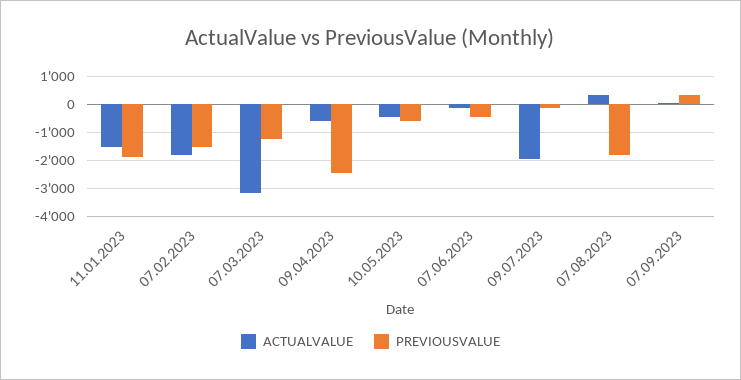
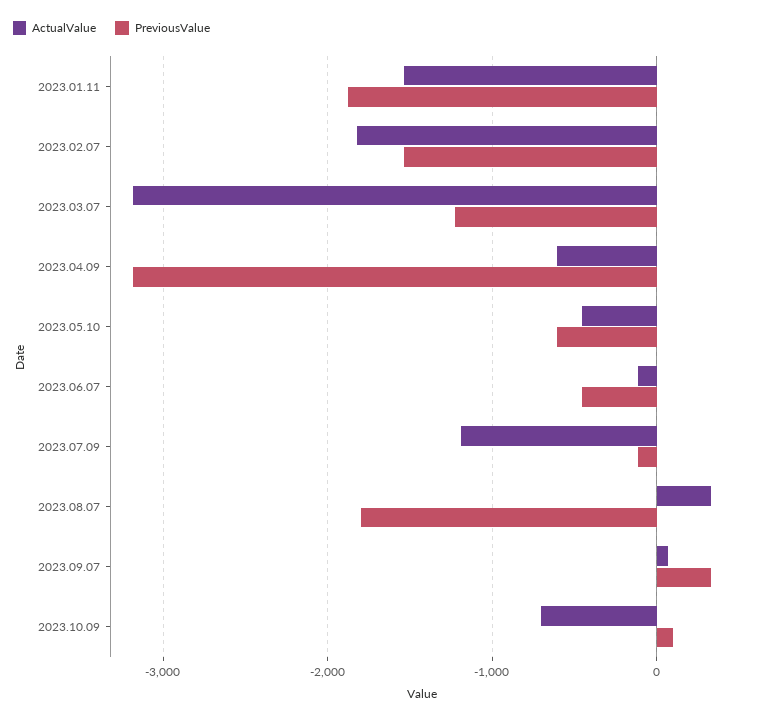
PREVIOUSVALUE, 09.04.2023: -2500 -> -3200
ACTUALVALUE, 09.07.2023: -2000 -> -1200
ACTUALVALUE, 2023.10.09: none -> -700
PREVIOUSVALUE, 2023.10.09: none -> 100

